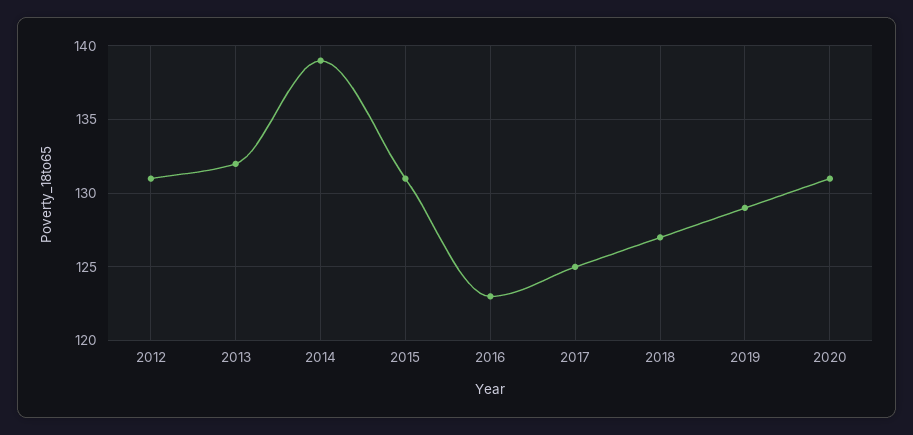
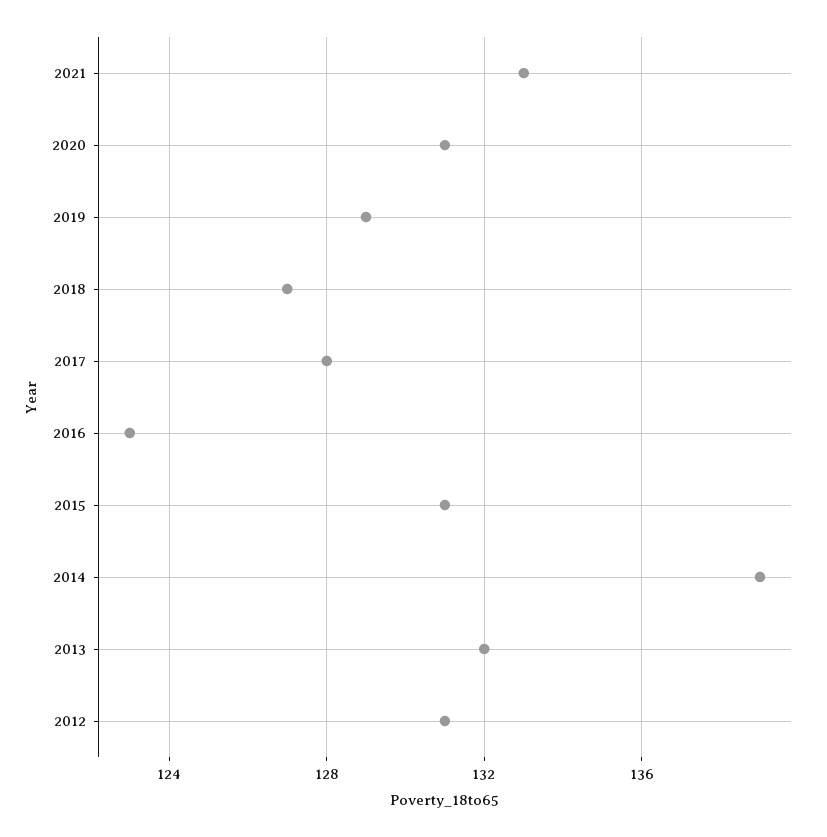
2017: 125 -> 128
2021: none -> 133

